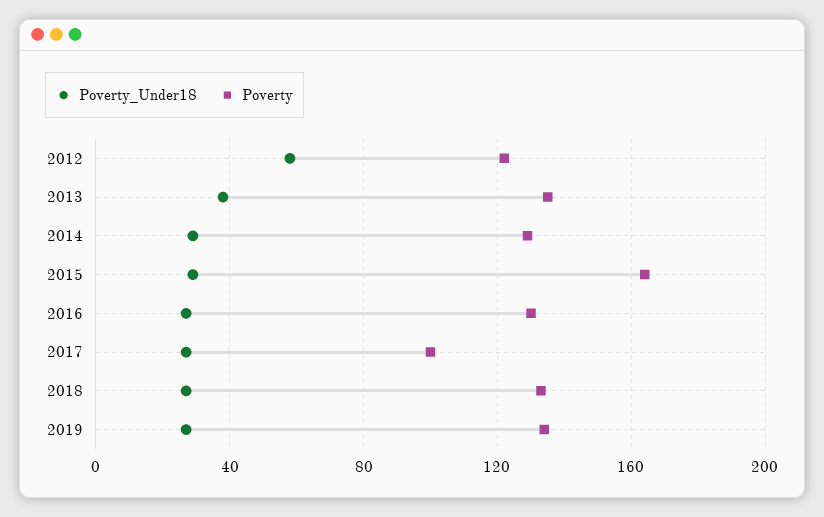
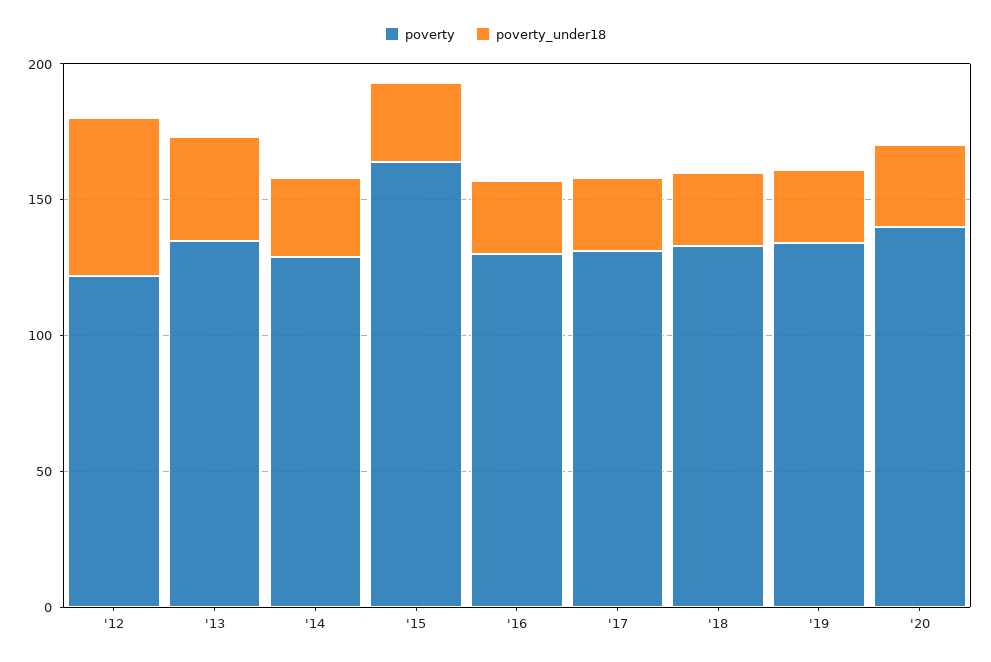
Poverty, 2017: 100 -> 130
Poverty, '20: none -> 140
Poverty_Under18, '20: none -> 30

